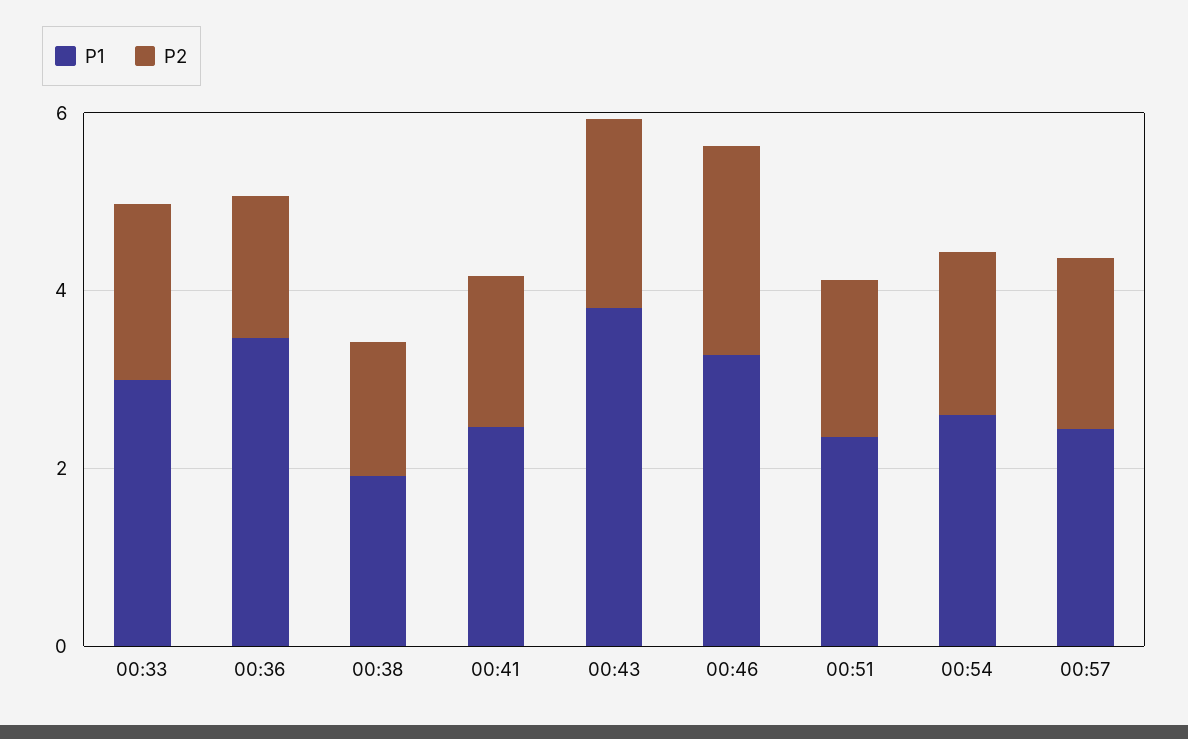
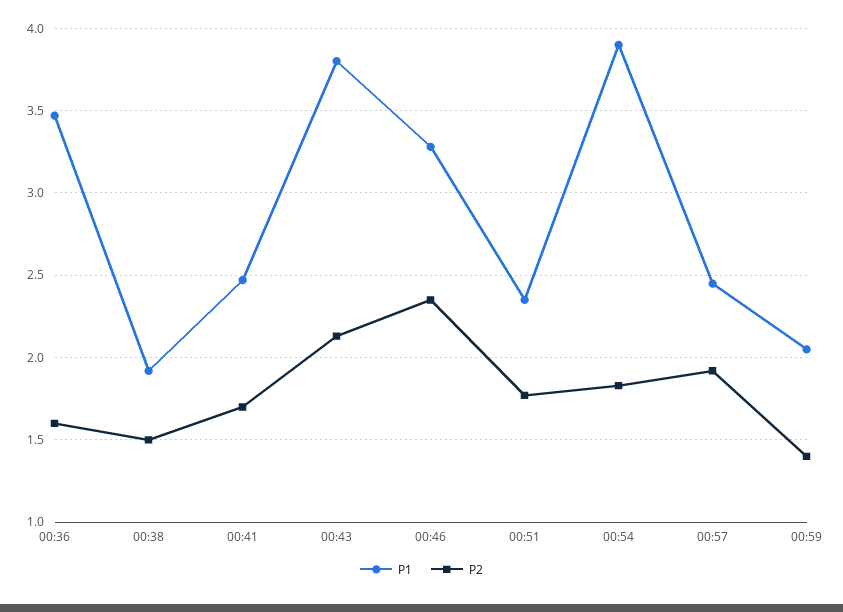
P1, 00:33: 3 -> none
P2, 00:33: 2 -> none
P1, 00:54: 2.5 -> 3.9
P1, 00:59: none -> 2.05
P2, 00:59: none -> 1.4

